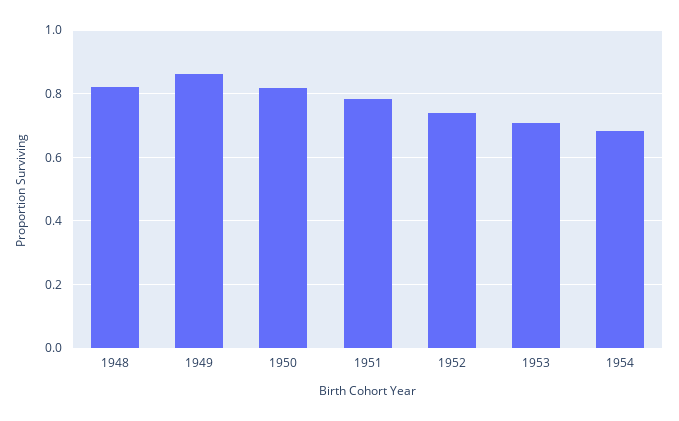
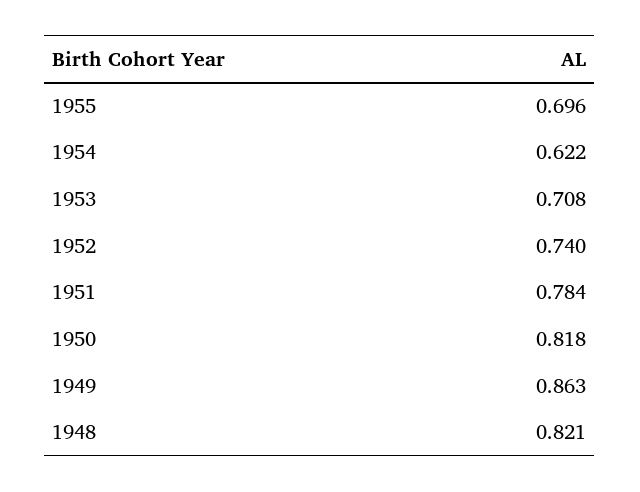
1954: 0.68 -> 0.622
1955: none -> 0.696

